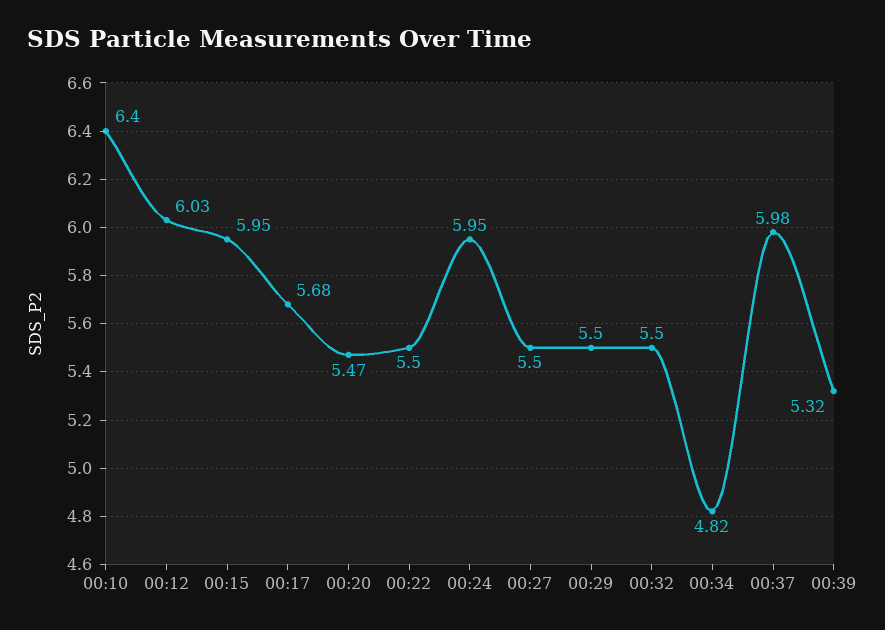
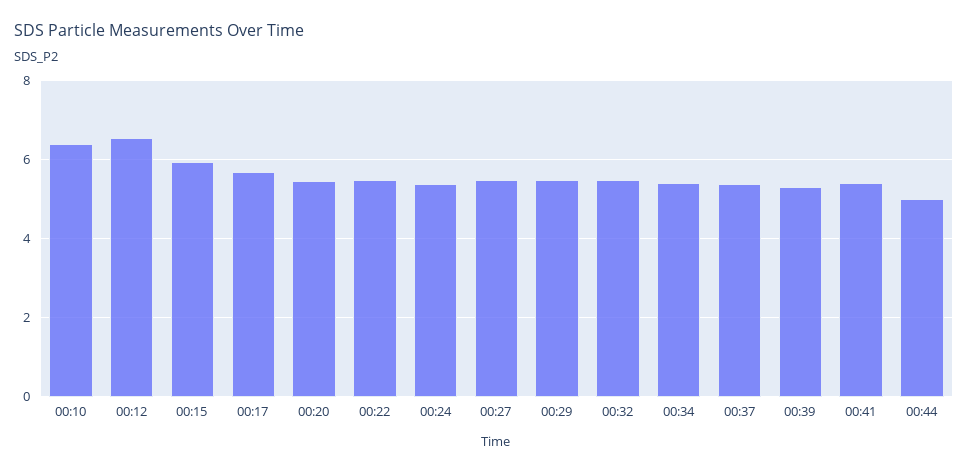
00:12: 6.03 -> 6.6
00:24: 5.95 -> 5.4
00:34: 4.82 -> 5.4
00:37: 5.98 -> 5.4
00:41: none -> 5.4
00:44: none -> 5

